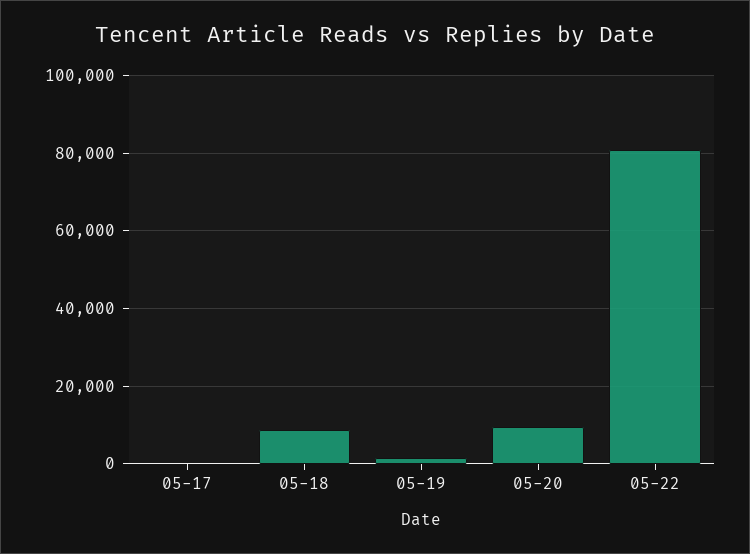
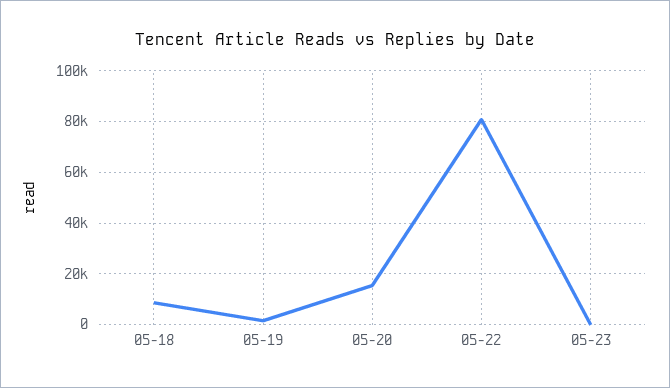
05-17: 0 -> none
05-20: 10000 -> 15000
05-23: none -> 0

